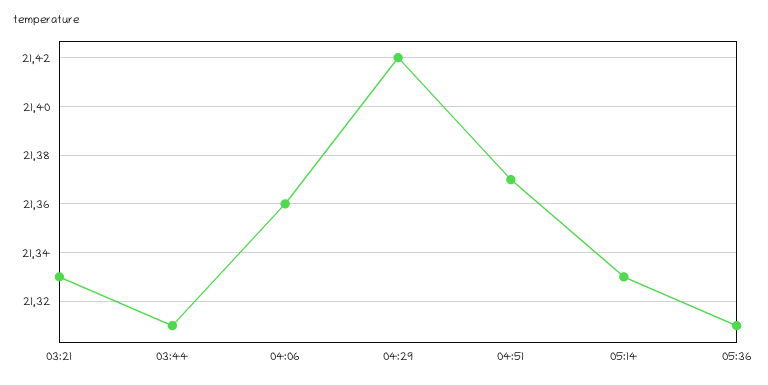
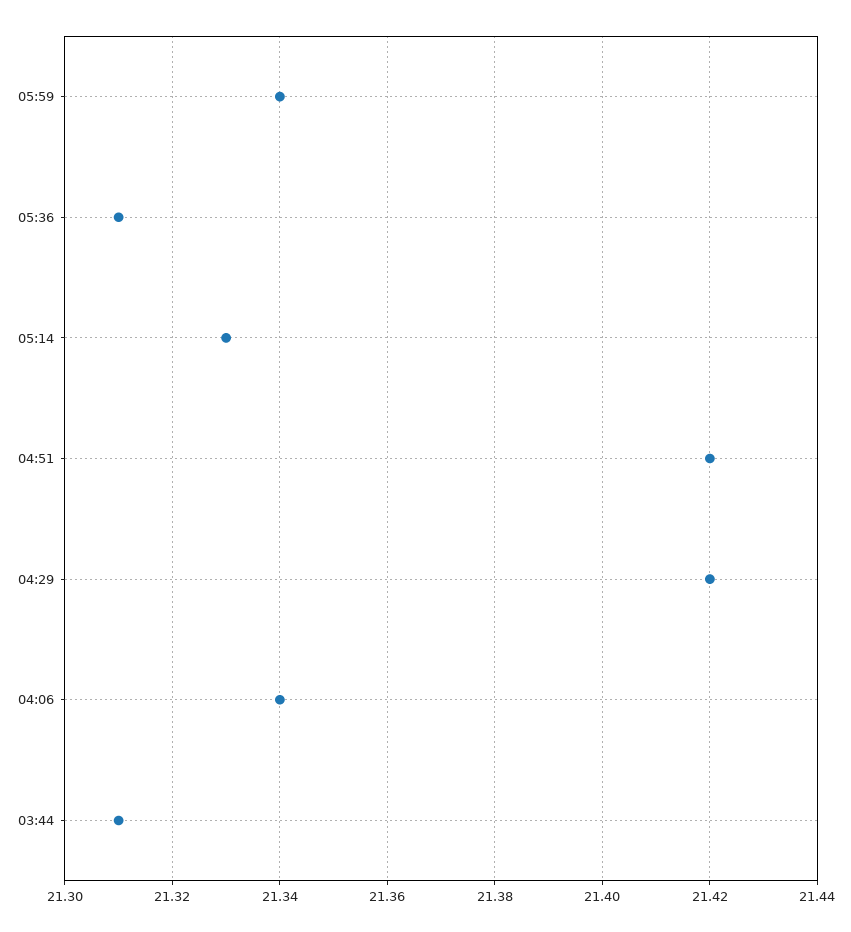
03:21: 21.33 -> none
04:06: 21.36 -> 21.34
04:51: 21.37 -> 21.42
05:59: none -> 21.34

